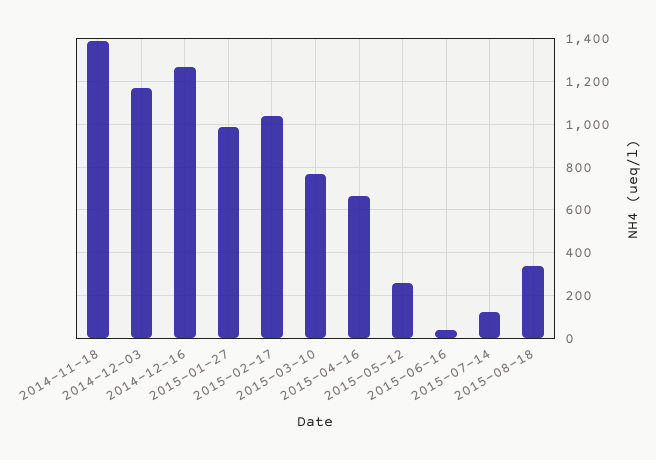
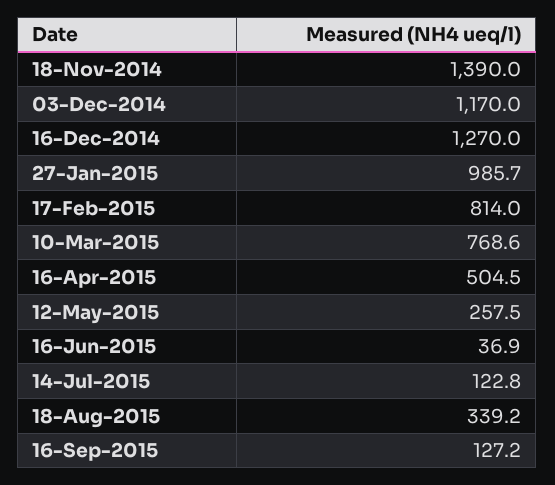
2015-02-17: 1050 -> 814
2015-04-16: 650 -> 504.5
16-Sep-2015: none -> 127.2

